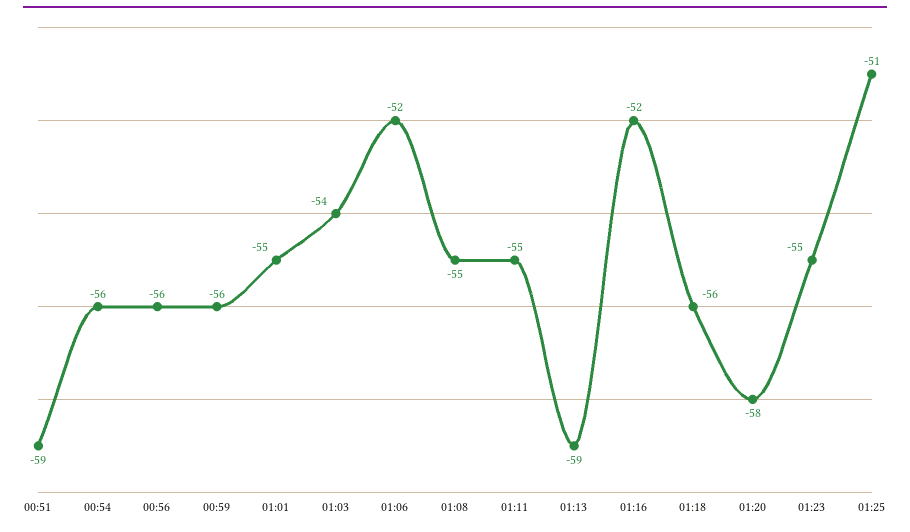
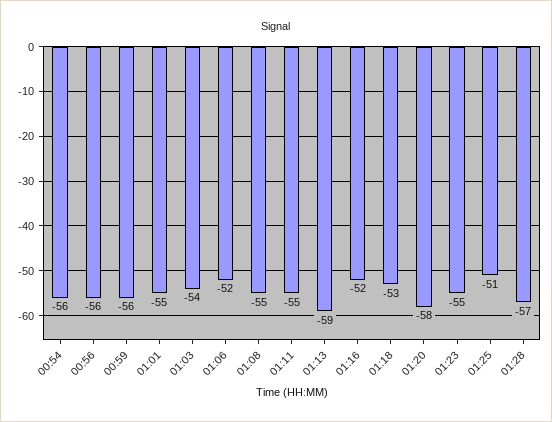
00:51: -59 -> none
01:18: -56 -> -53
01:28: none -> -57

